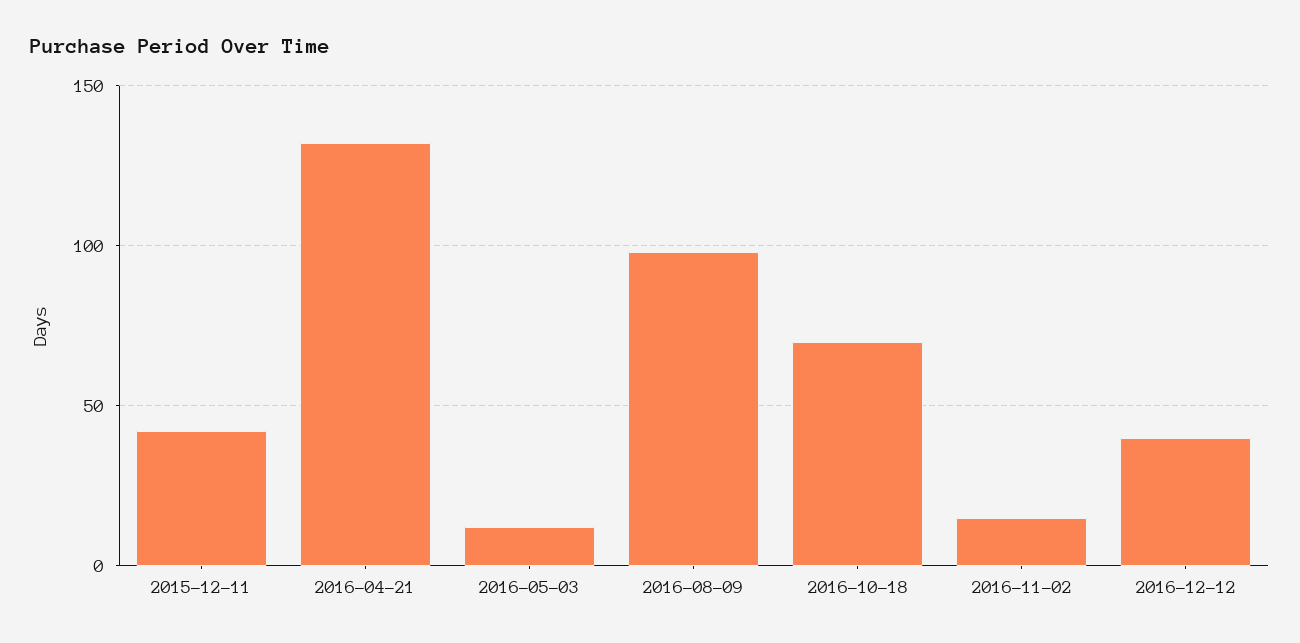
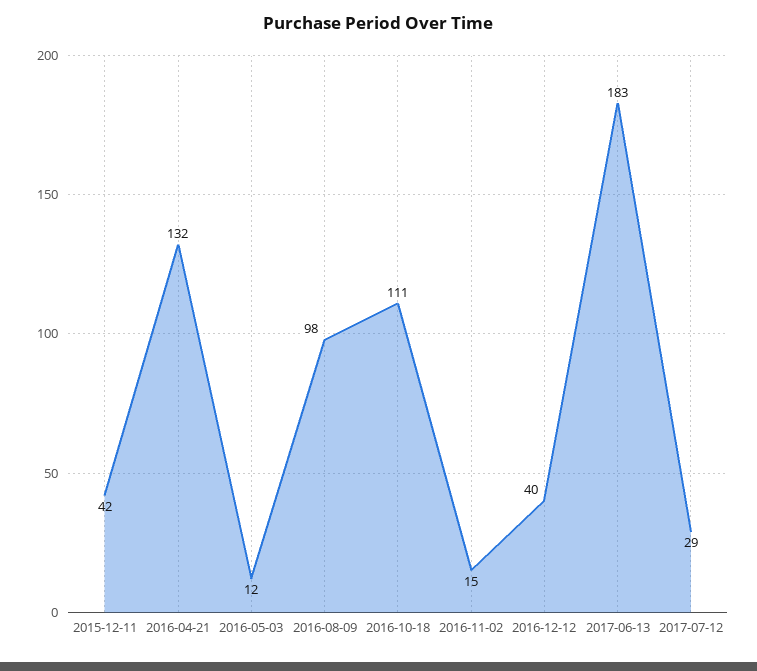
2016-10-18: 70 -> 111
2017-06-13: none -> 183
2017-07-12: none -> 29

